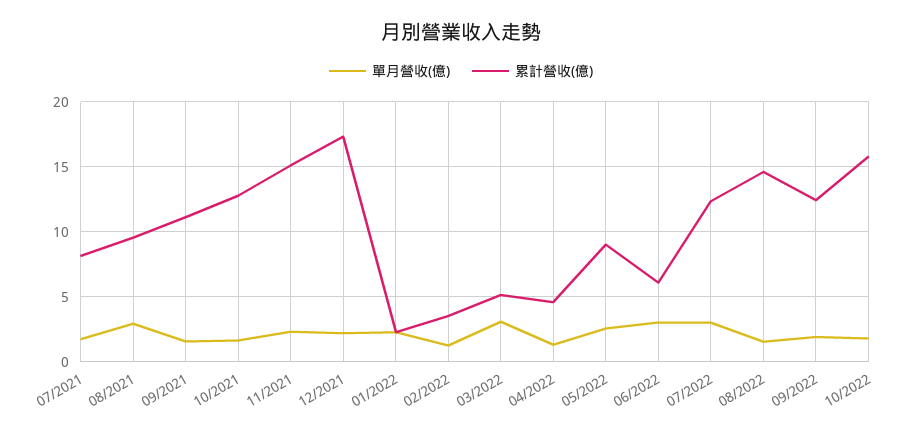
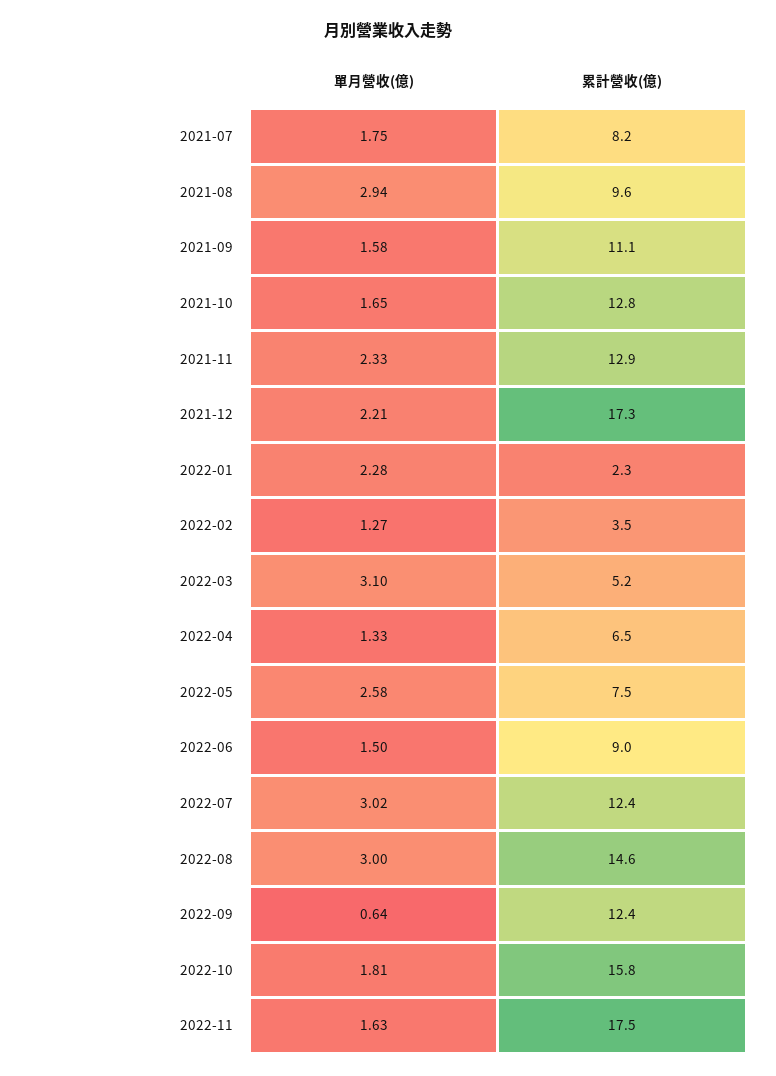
累計營收(億), 11/2021: 15 -> 12.9
累計營收(億), 04/2022: 4.5 -> 6.5
累計營收(億), 05/2022: 9 -> 7.5
單月營收(億), 06/2022: 3 -> 1.5
累計營收(億), 06/2022: 6 -> 9
單月營收(億), 08/2022: 1.5 -> 3
單月營收(億), 09/2022: 2 -> 0.64
單月營收(億), 2022-11: none -> 1.63
累計營收(億), 2022-11: none -> 17.5

